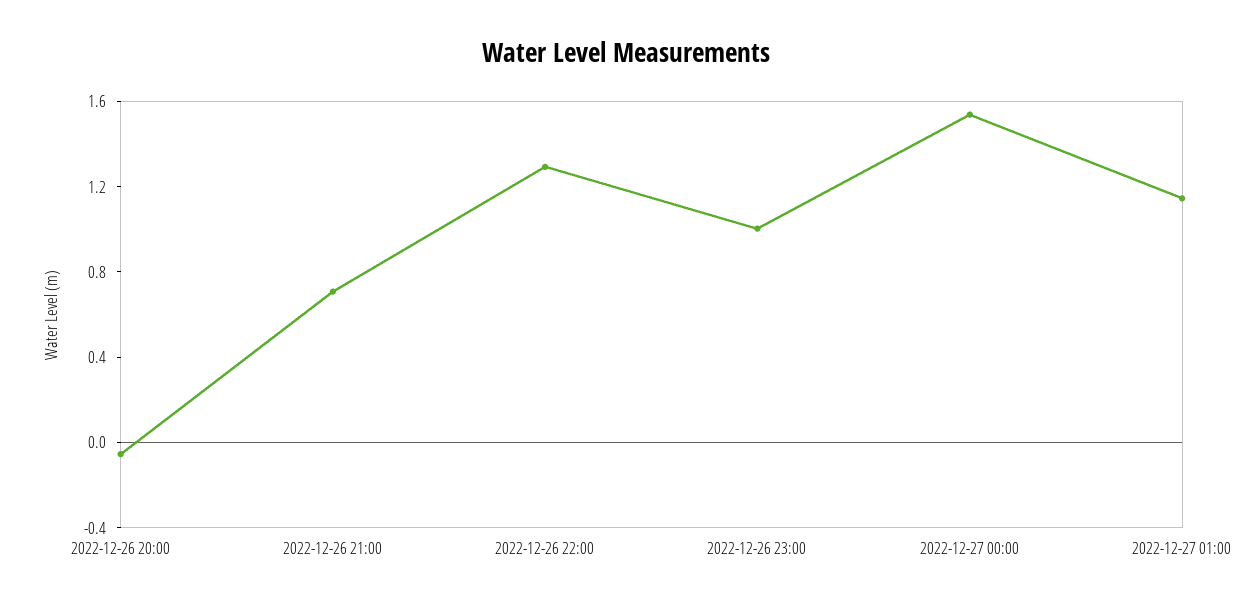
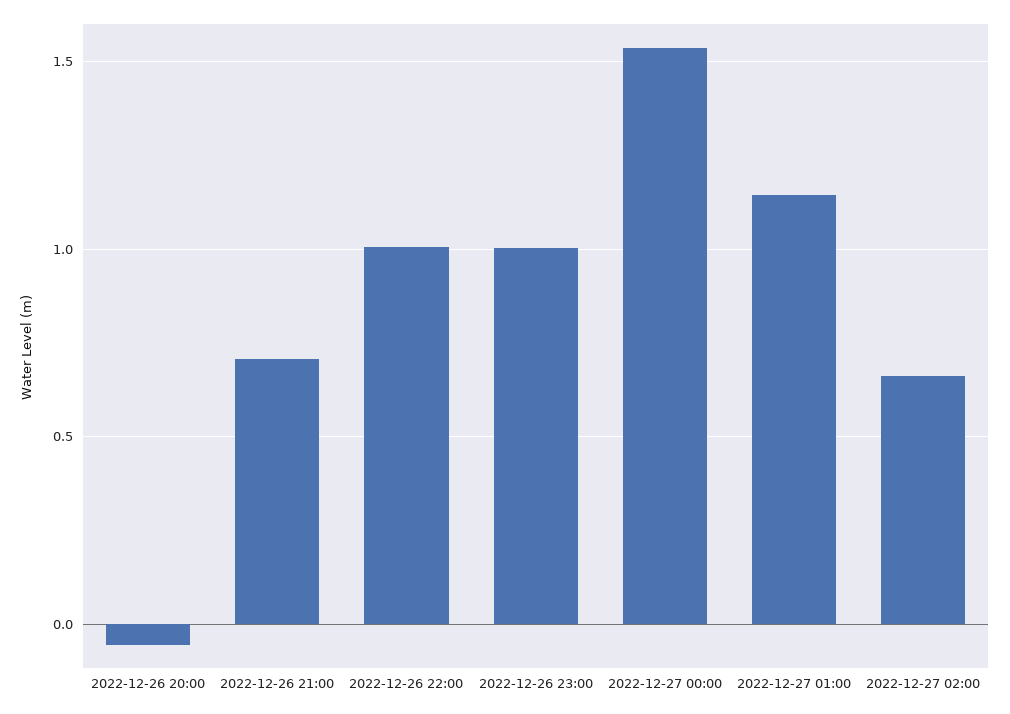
2022-12-26 22:00: 1.3 -> 1
2022-12-27 02:00: none -> 0.65

